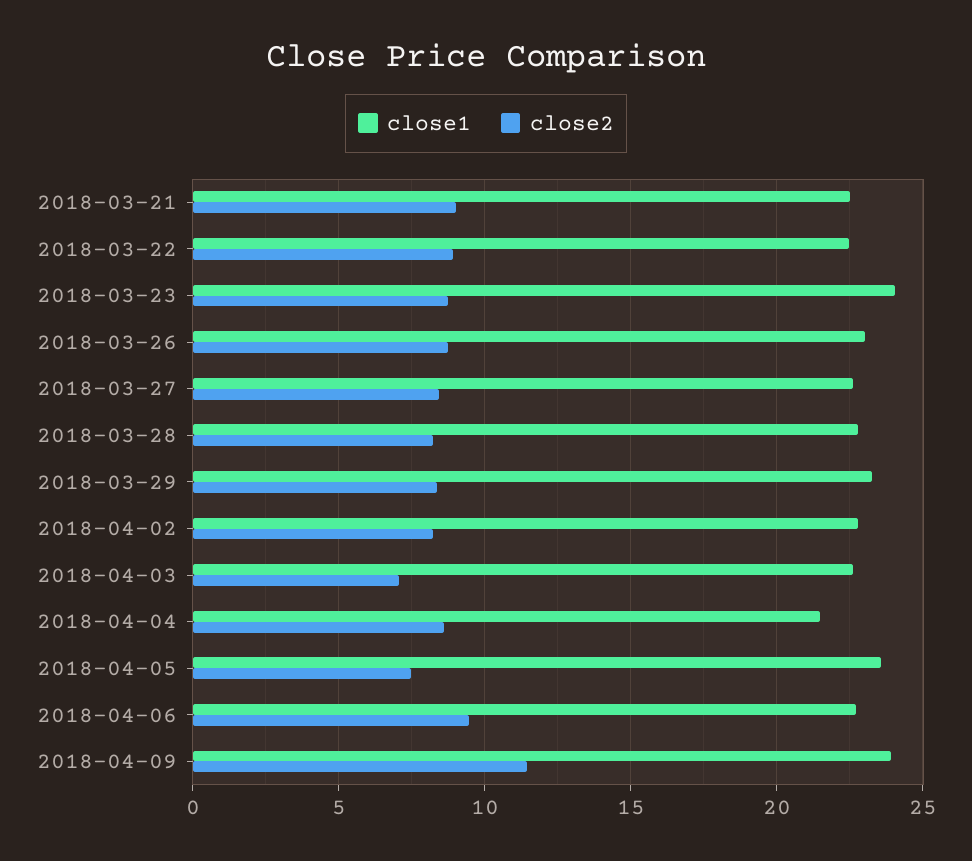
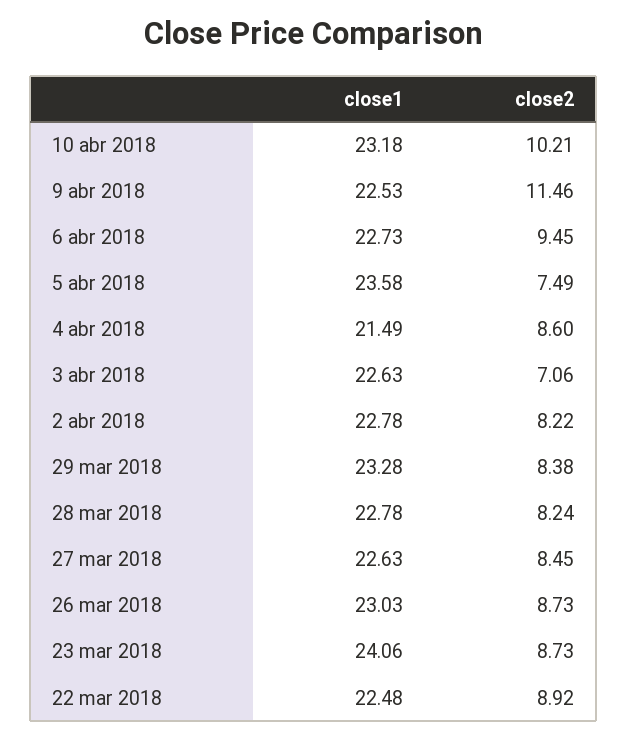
close1, 2018-03-21: 22.5 -> none
close2, 2018-03-21: 9 -> none
close1, 2018-04-09: 24 -> 22.53
close1, 10 abr 2018: none -> 23.18
close2, 10 abr 2018: none -> 10.21

